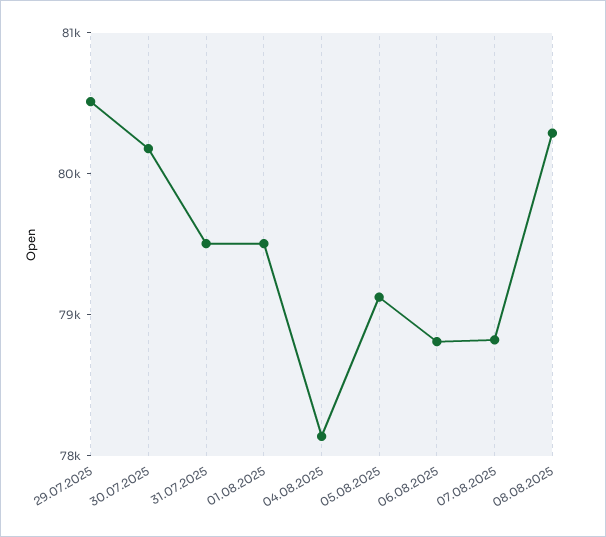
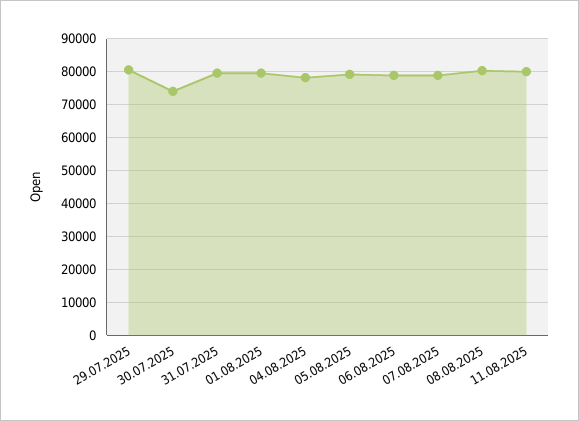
30.07.2025: 80200 -> 74000
11.08.2025: none -> 80000

